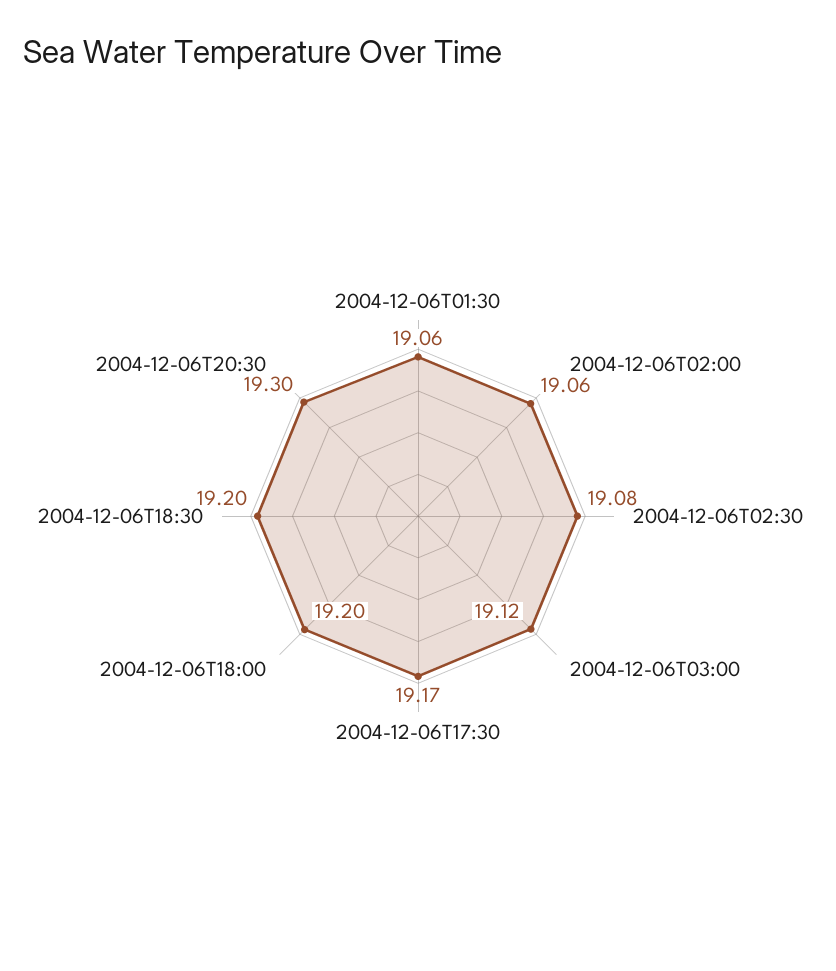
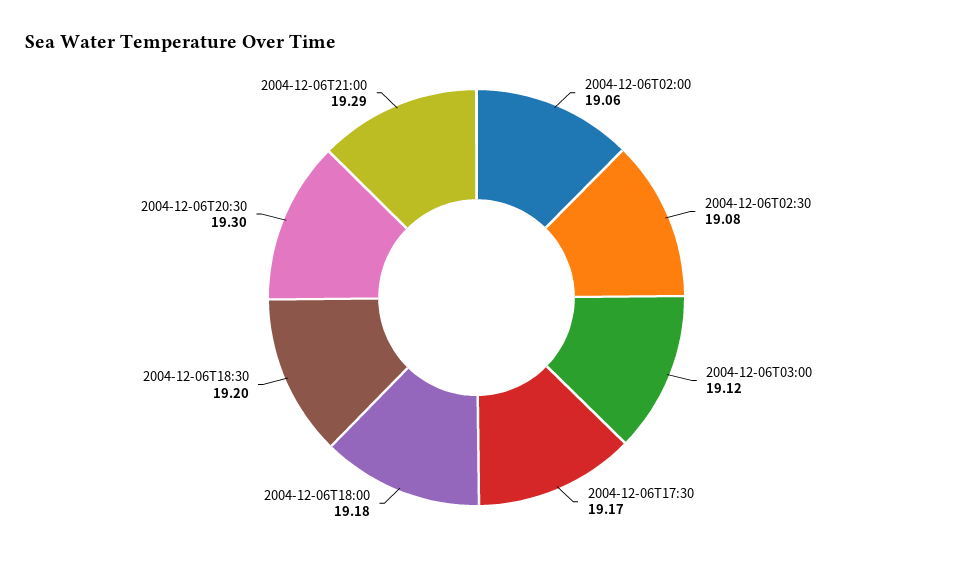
2004-12-06T01:30: 19.06 -> none
2004-12-06T18:00: 19.2 -> 19.18
2004-12-06T21:00: none -> 19.29

